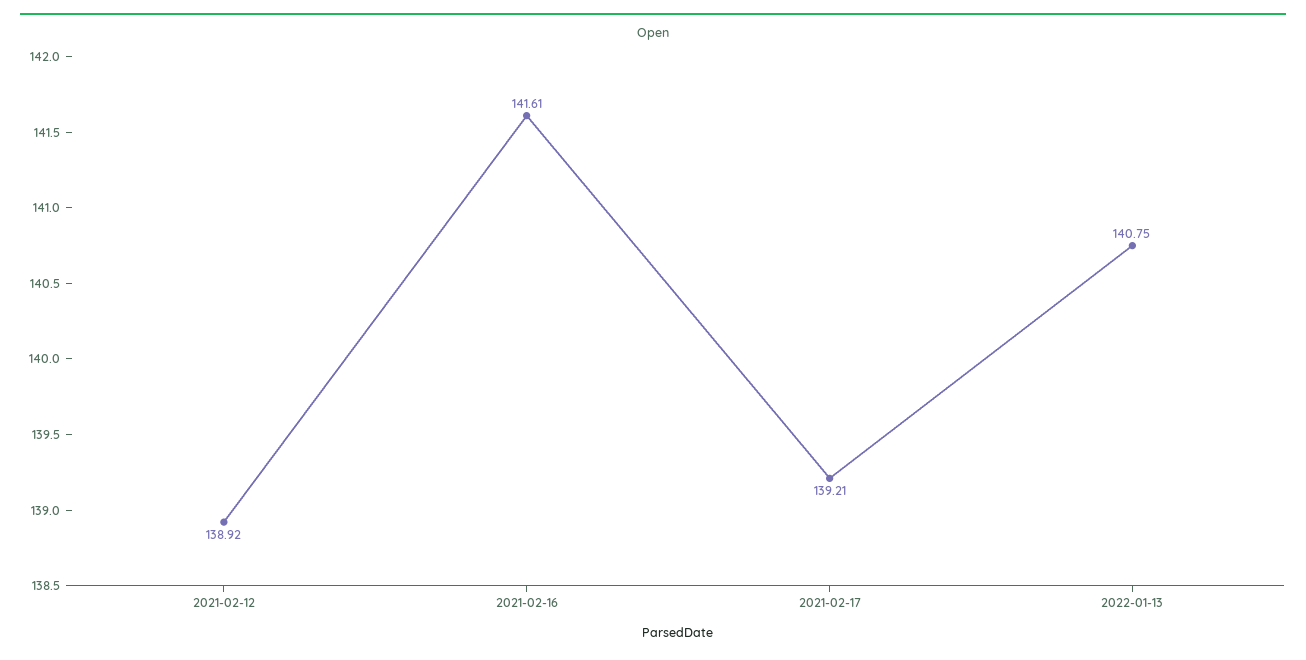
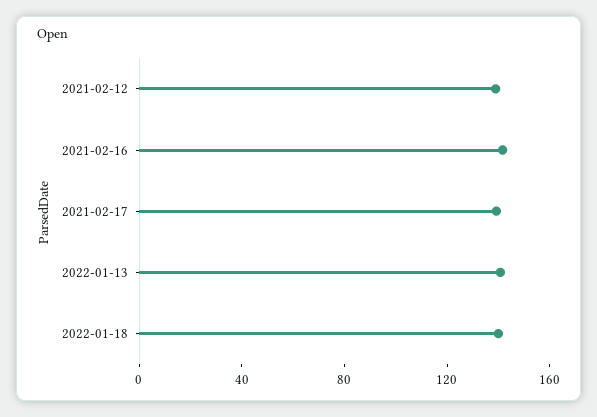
2022-01-18: none -> 140

